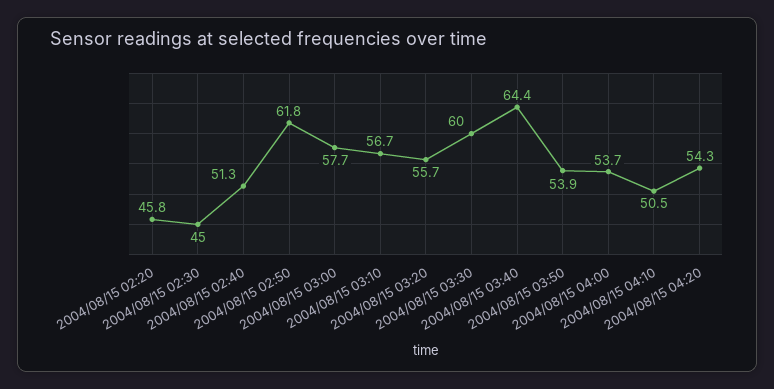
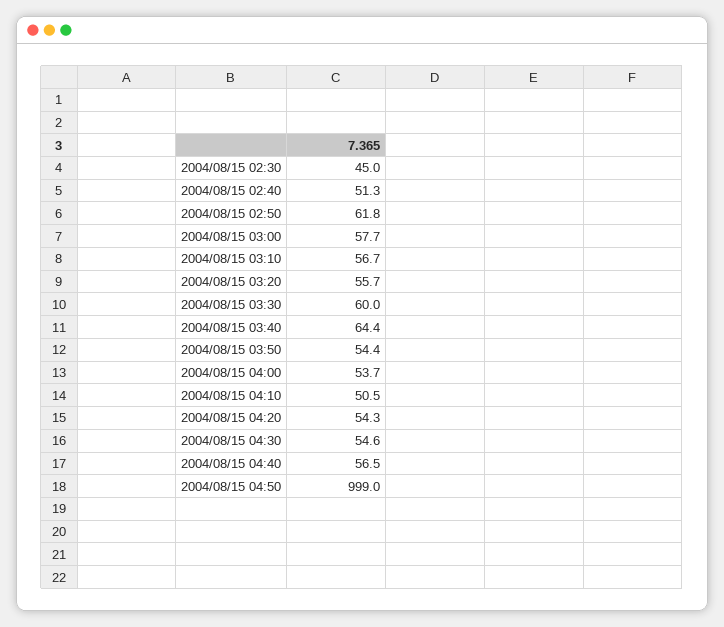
2004/08/15 02:20: 45.8 -> none
2004/08/15 03:50: 53.9 -> 54.4
2004/08/15 04:30: none -> 54.6
2004/08/15 04:40: none -> 56.5
2004/08/15 04:50: none -> 999

